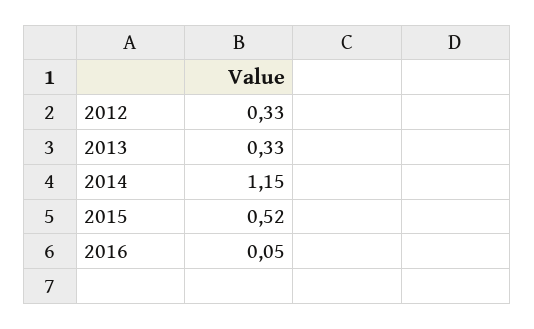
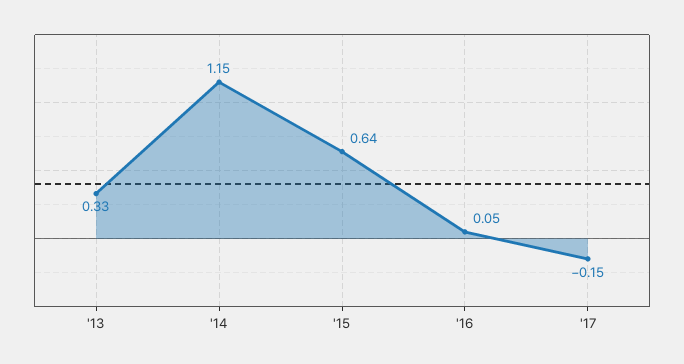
2012: 0.33 -> none
2015: 0.52 -> 0.64
'17: none -> -0.15

